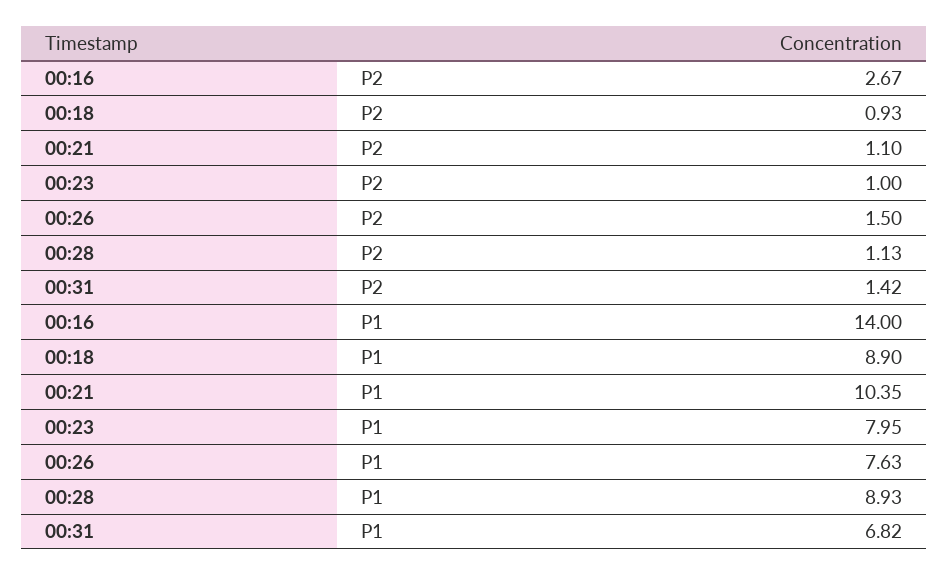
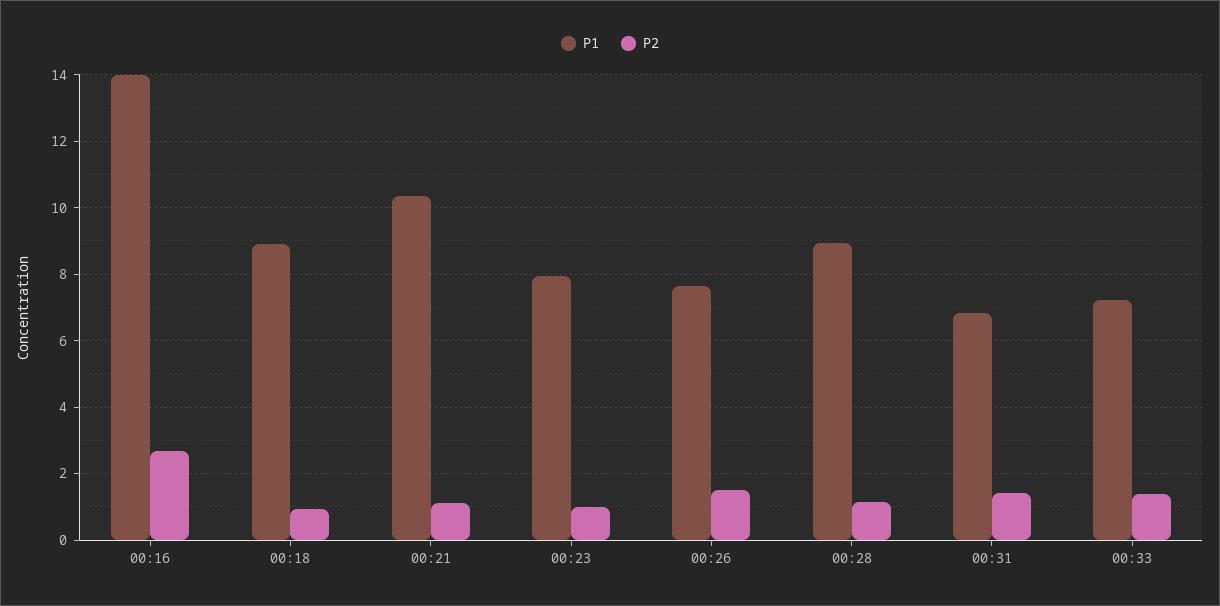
P1, 00:33: none -> 7.2
P2, 00:33: none -> 1.4

